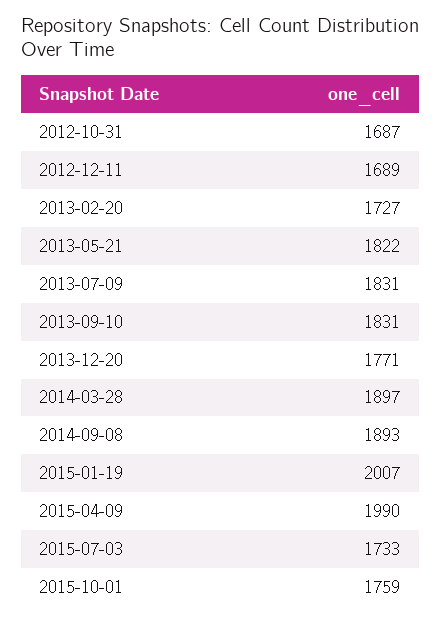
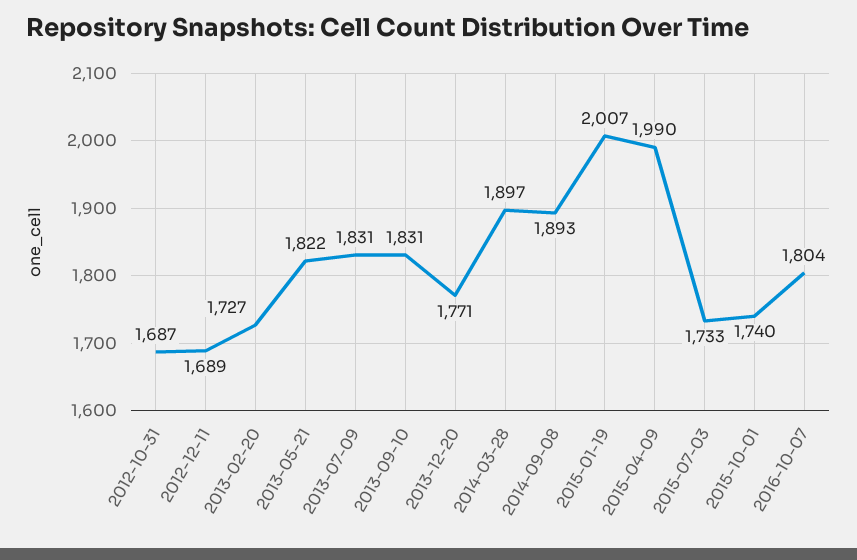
2015-10-01: 1759 -> 1740
2016-10-07: none -> 1804

